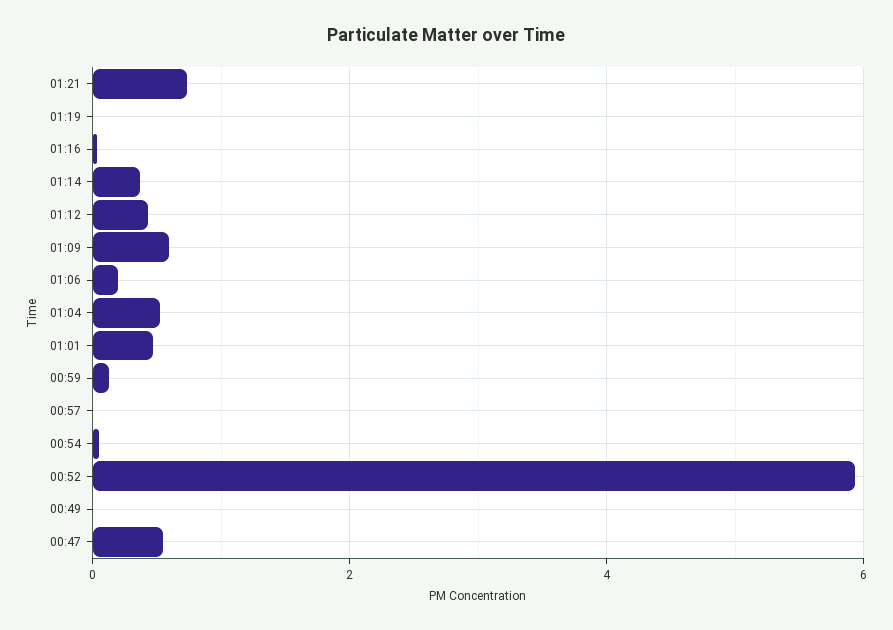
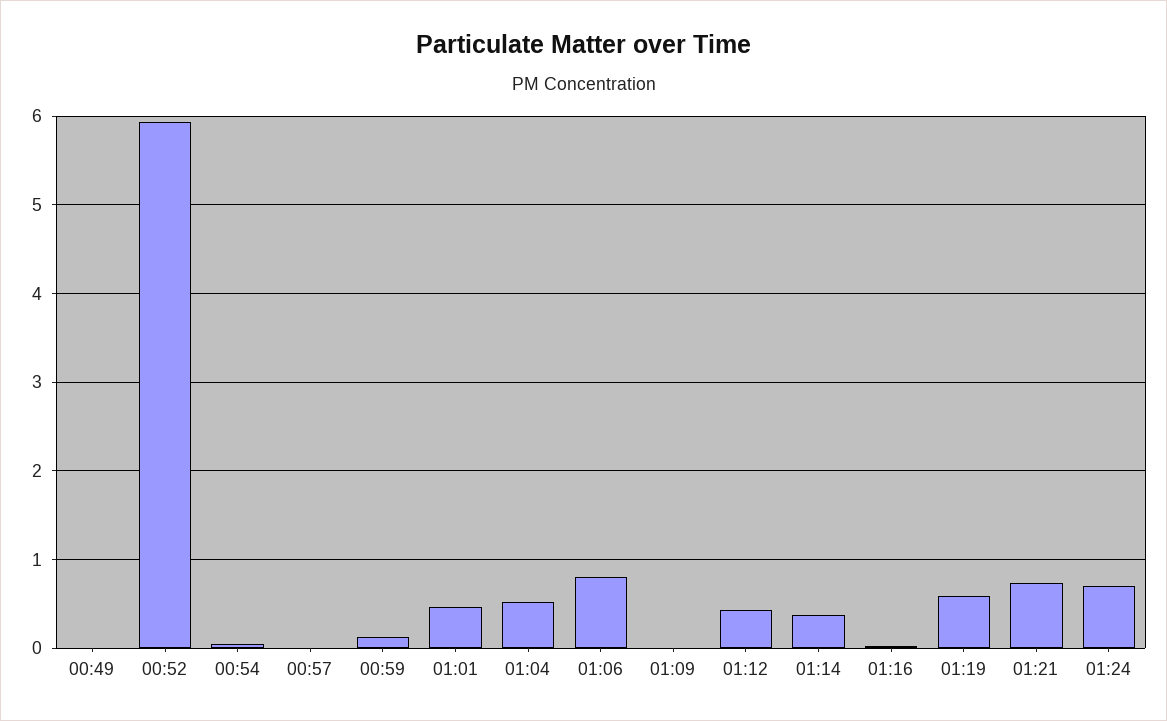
01:19: 0 -> 0.6
01:09: 0.6 -> 0
01:06: 0.2 -> 0.8
00:47: 0.6 -> none
01:24: none -> 0.7

